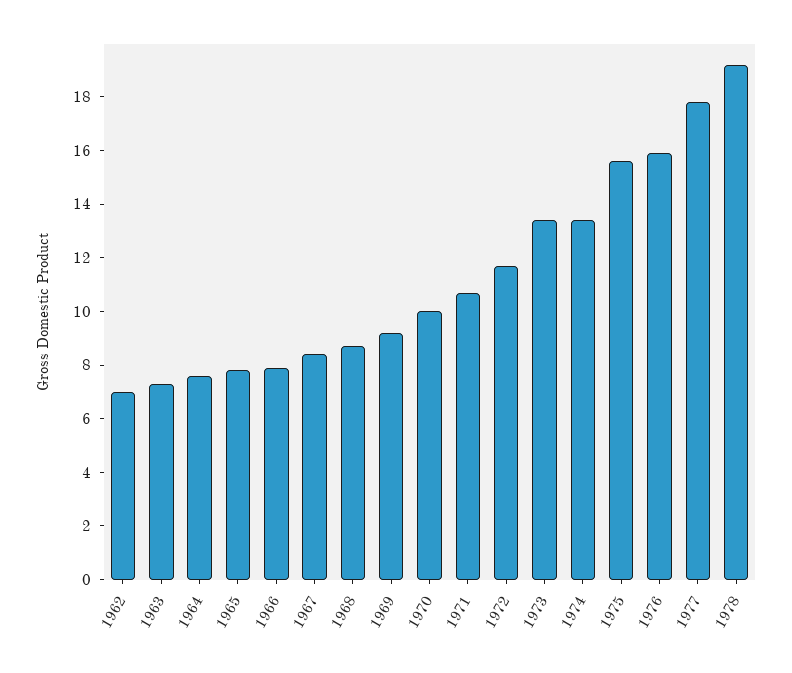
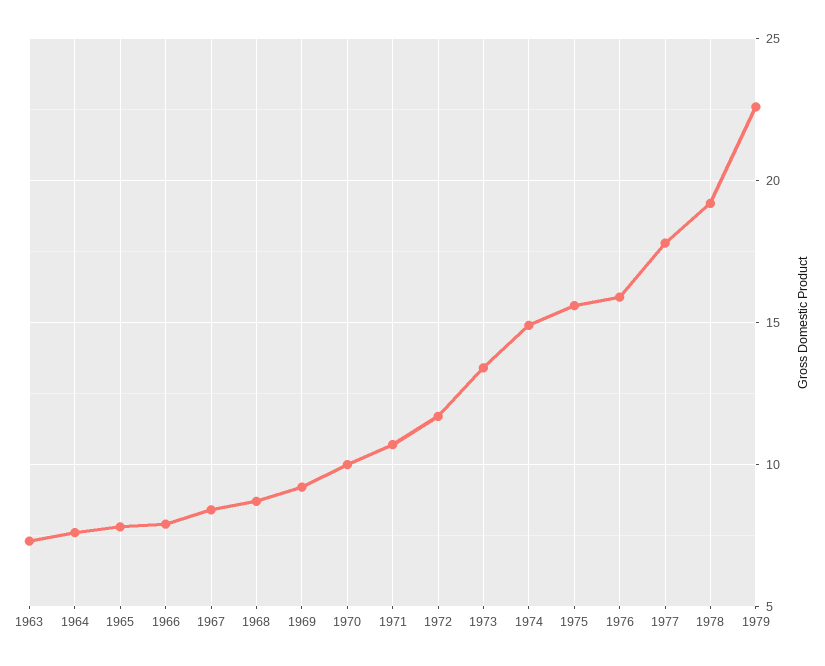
1962: 7 -> none
1974: 13.5 -> 15
1979: none -> 22.5

